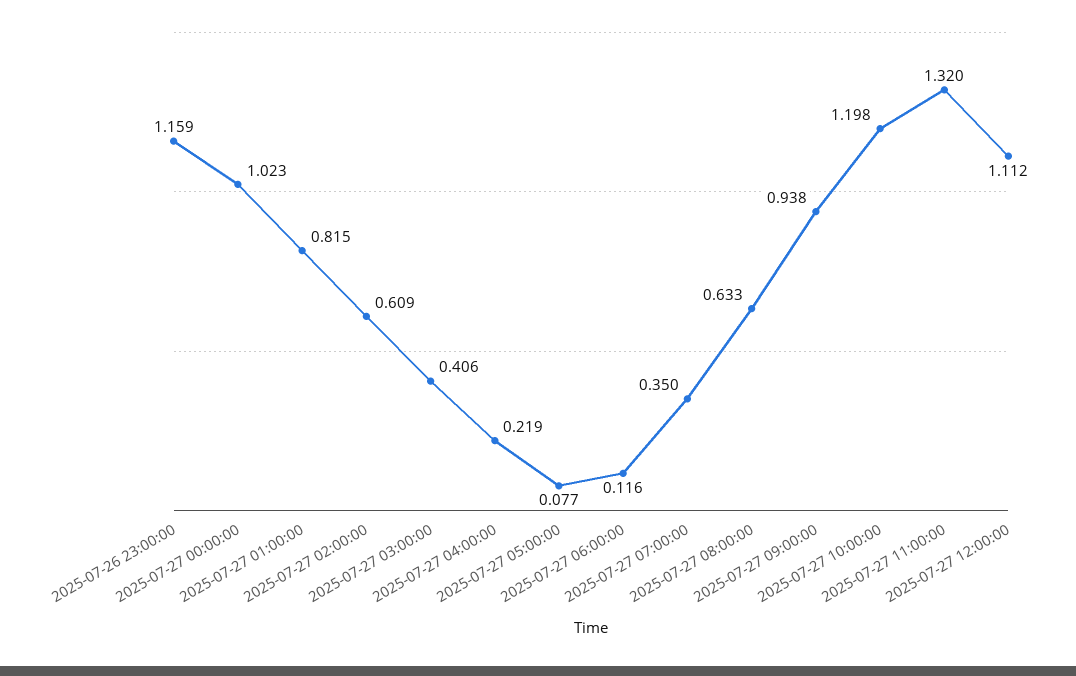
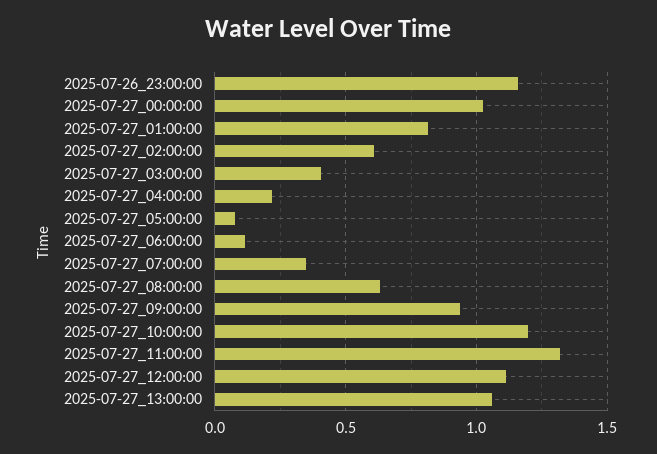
2025-07-27_13:00:00: none -> 1.05

